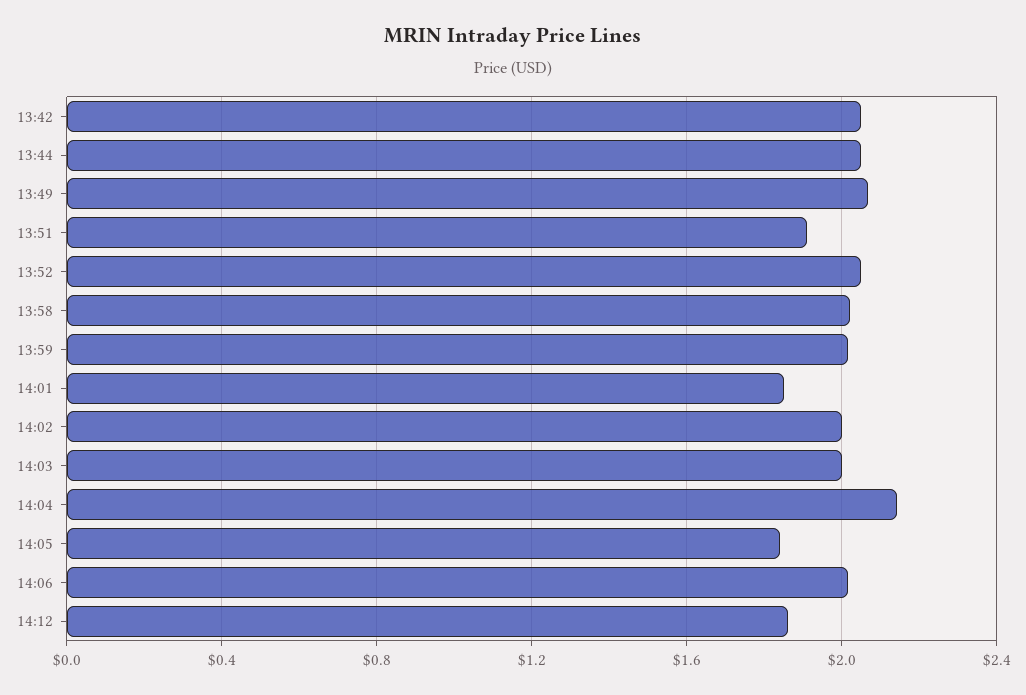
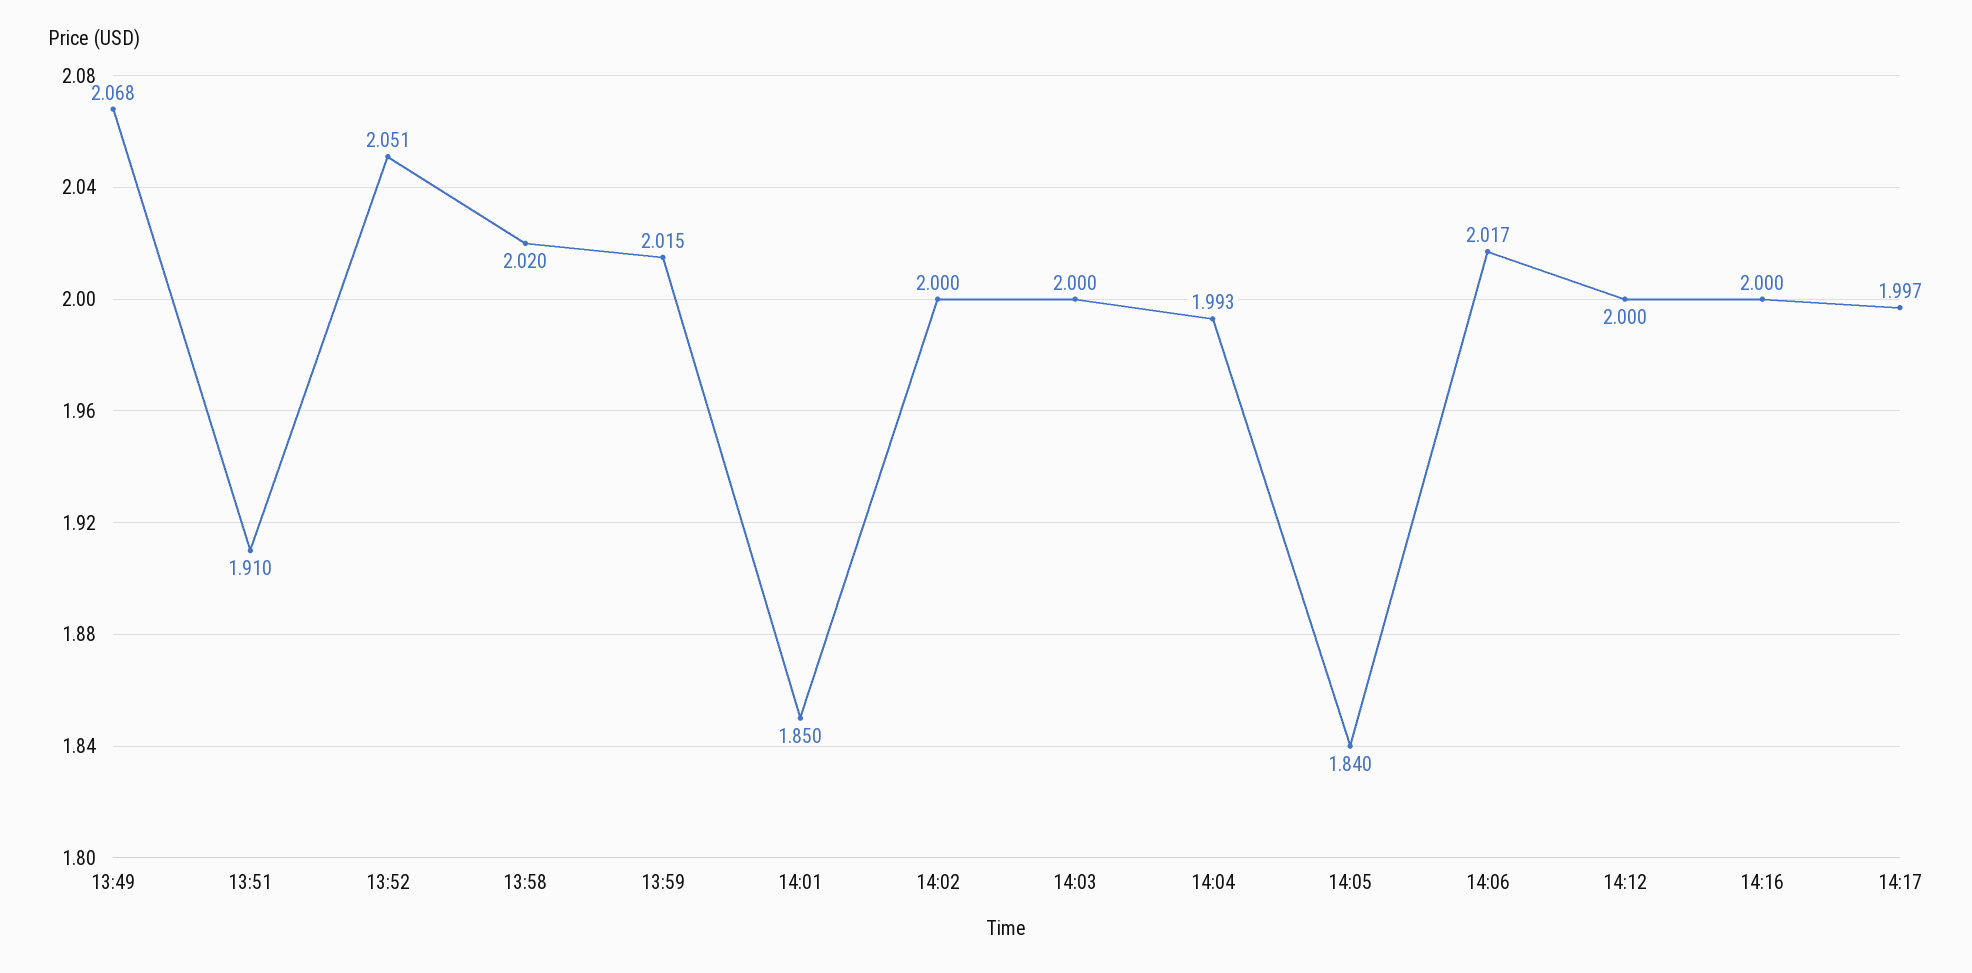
13:42: 2.05 -> none
13:44: 2.05 -> none
14:04: 2.15 -> 1.993
14:12: 1.85 -> 2
14:16: none -> 2
14:17: none -> 1.997

